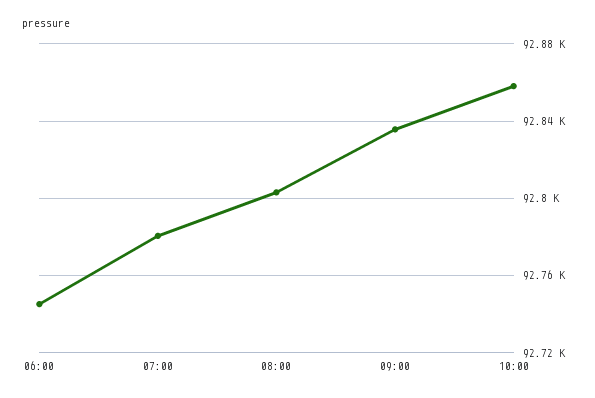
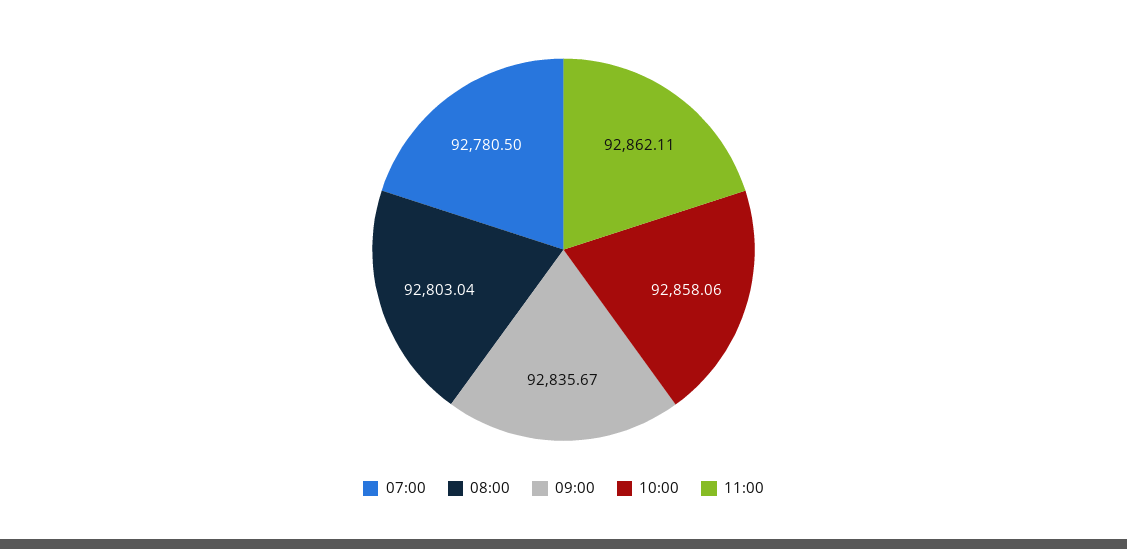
06:00: 92745 -> none
11:00: none -> 92862.11

